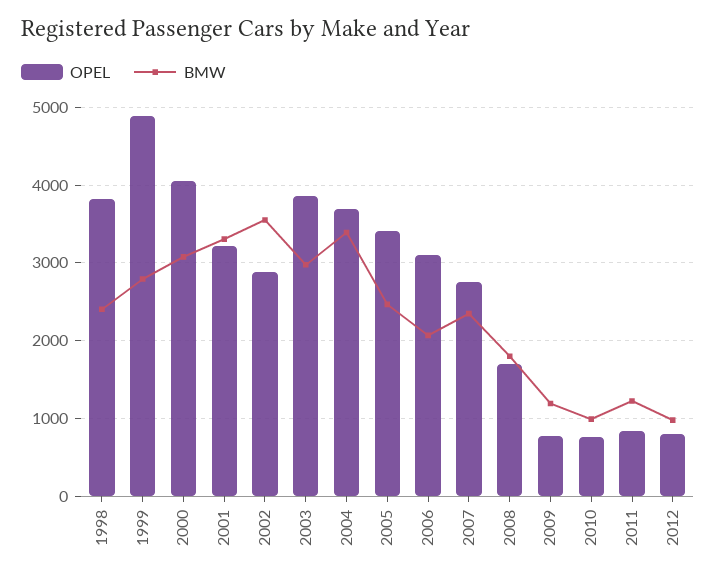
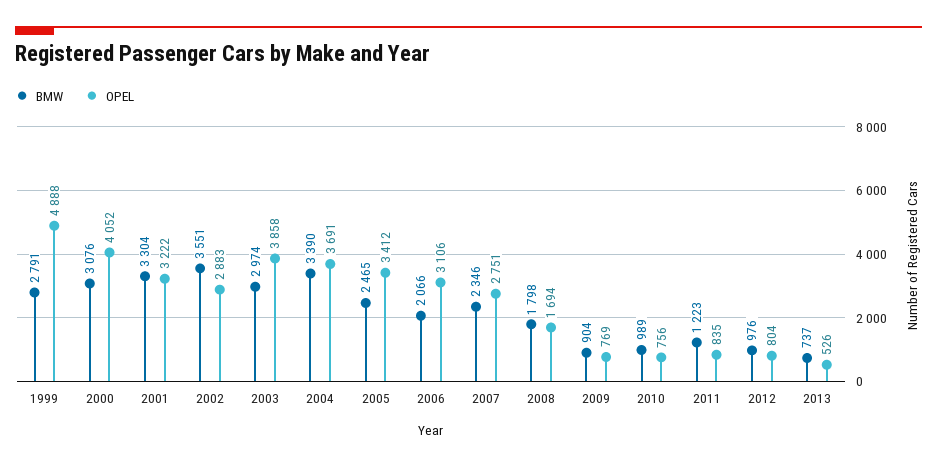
OPEL, 1998: 3800 -> none
BMW, 1998: 2400 -> none
BMW, 2009: 1200 -> 904
BMW, 2013: none -> 737
OPEL, 2013: none -> 526

